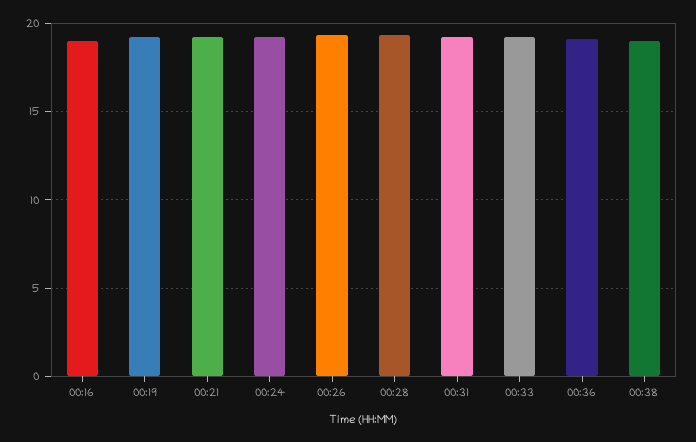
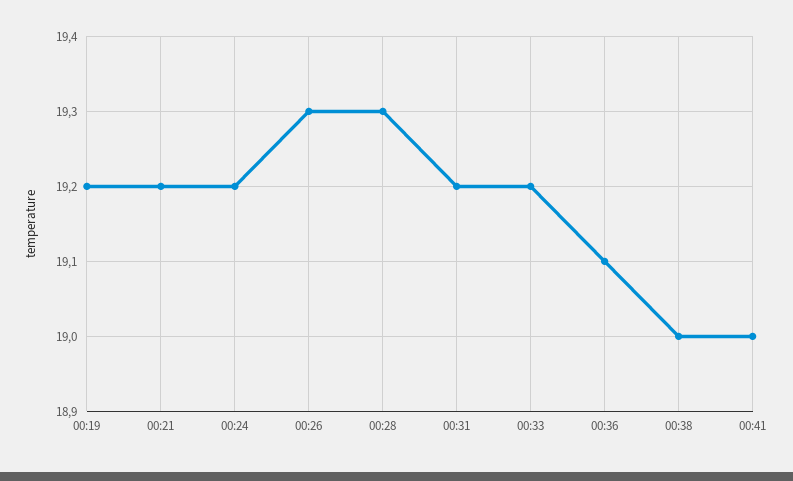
00:16: 19 -> none
00:41: none -> 19

